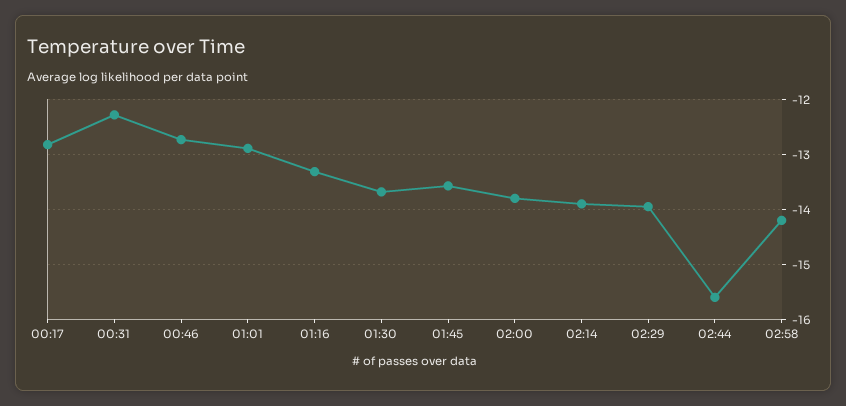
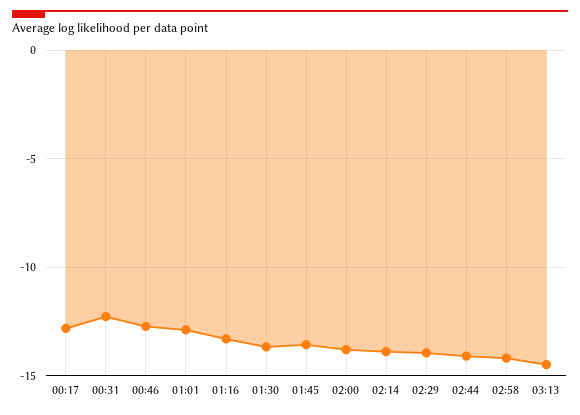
02:44: -15.6 -> -14
03:13: none -> -14.5

